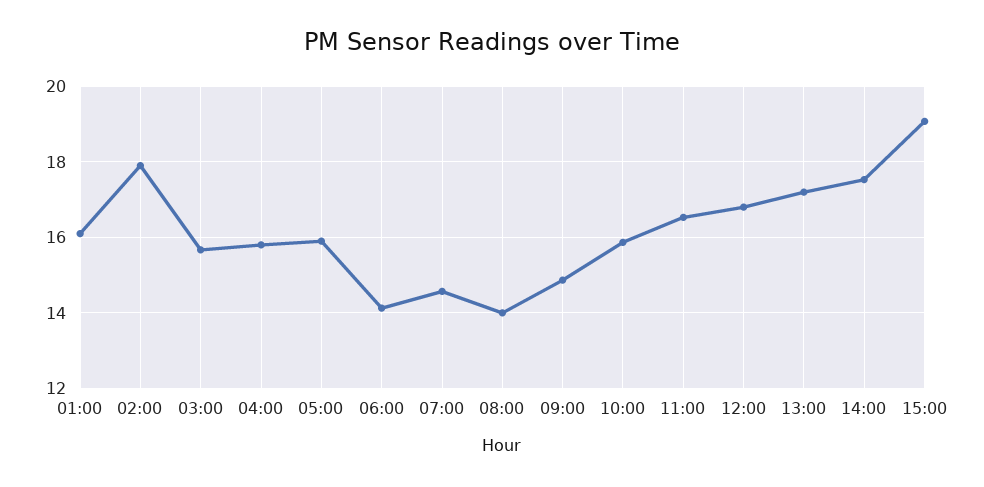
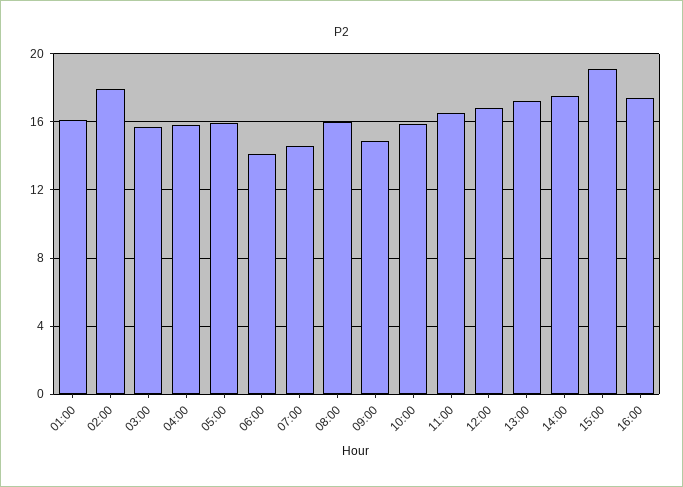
08:00: 14 -> 16
16:00: none -> 17.5

